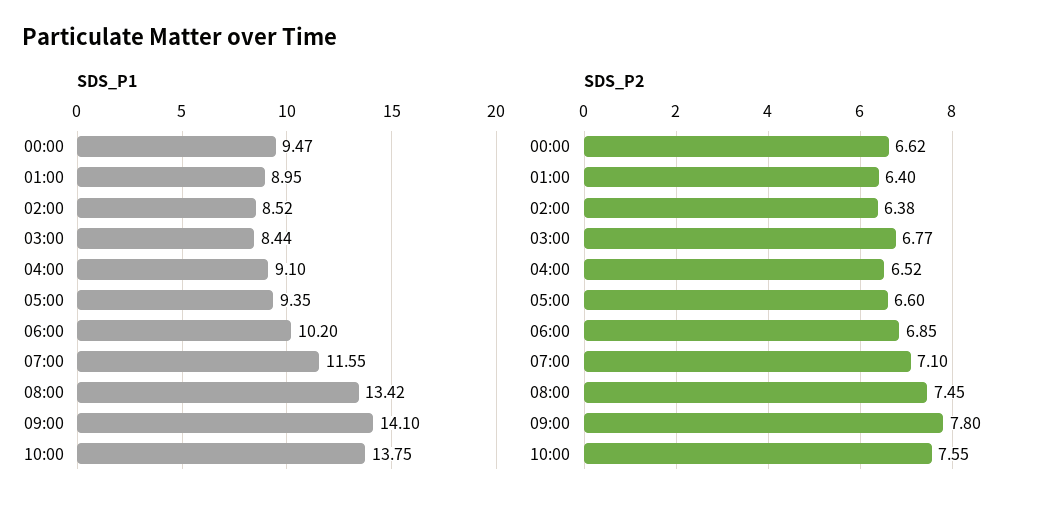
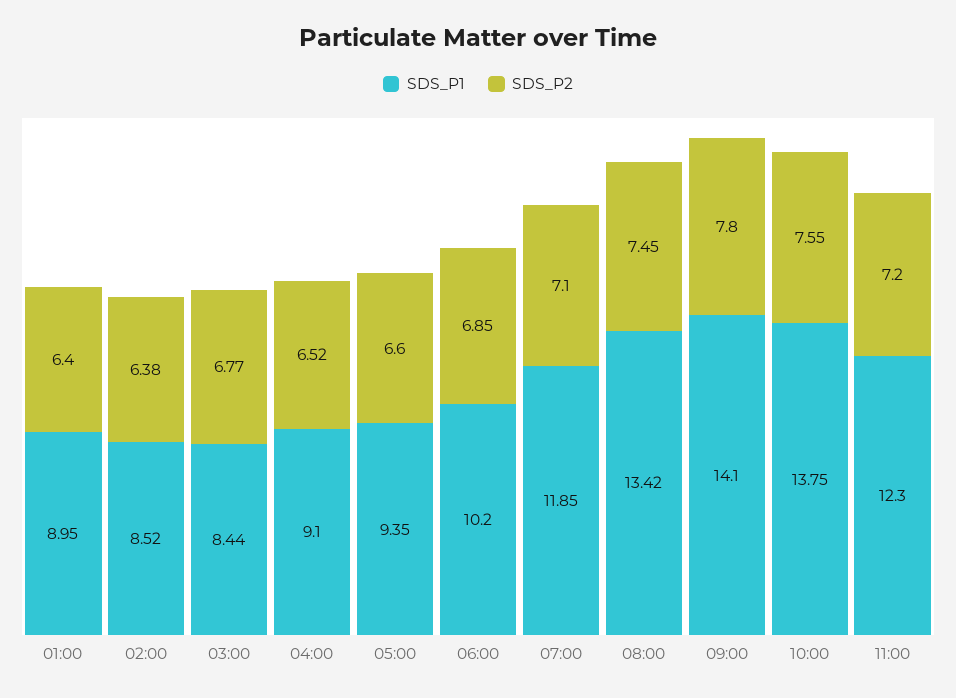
SDS_P1, 00:00: 9.47 -> none
SDS_P1, 07:00: 11.55 -> 11.85
SDS_P2, 00:00: 6.62 -> none
SDS_P1, 11:00: none -> 12.3
SDS_P2, 11:00: none -> 7.2

